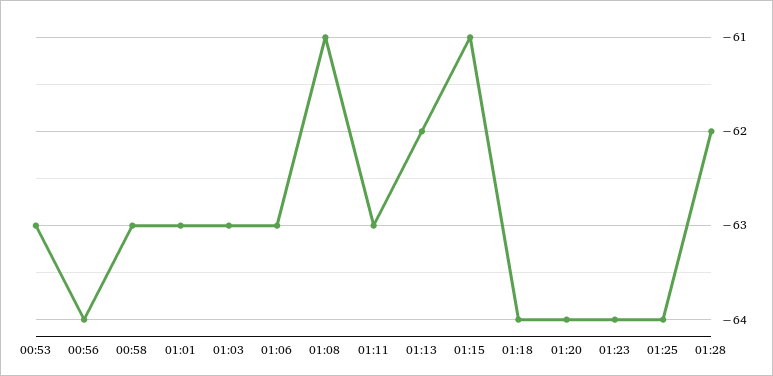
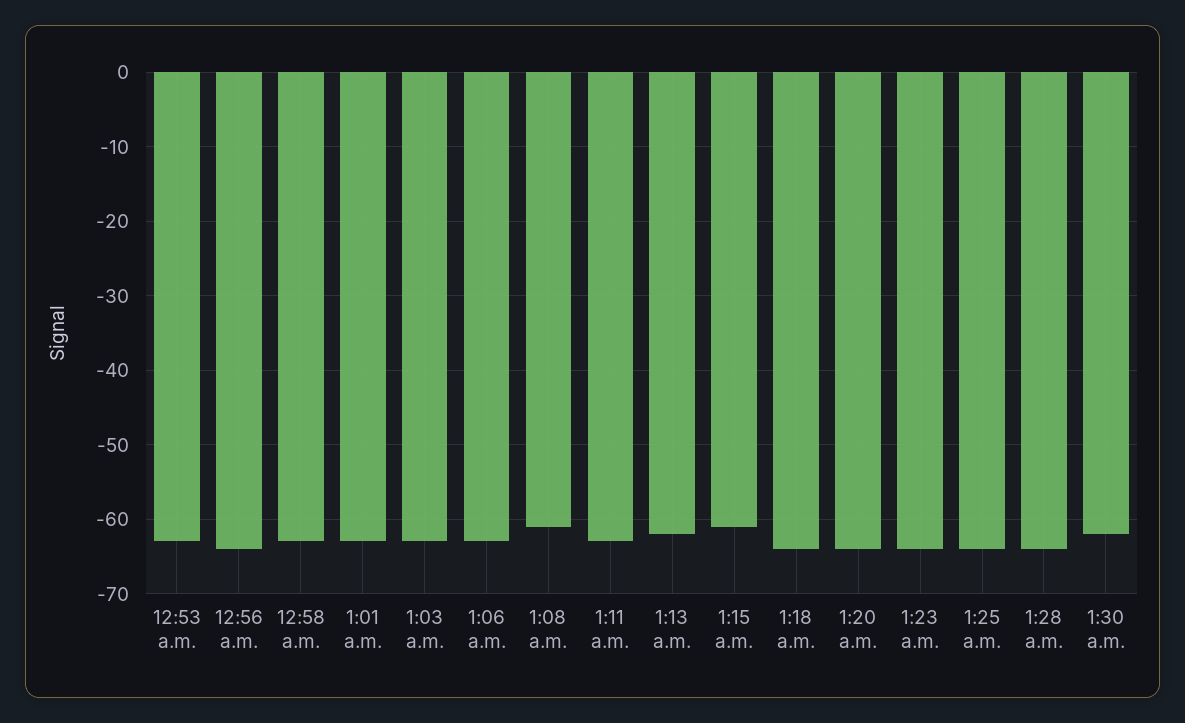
01:28: -62 -> -64
1:30 a.m.: none -> -62

